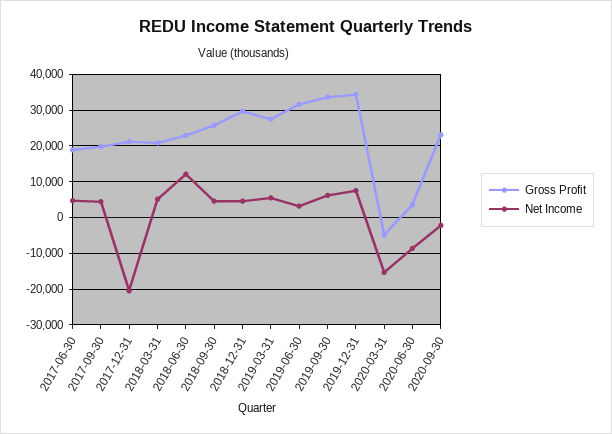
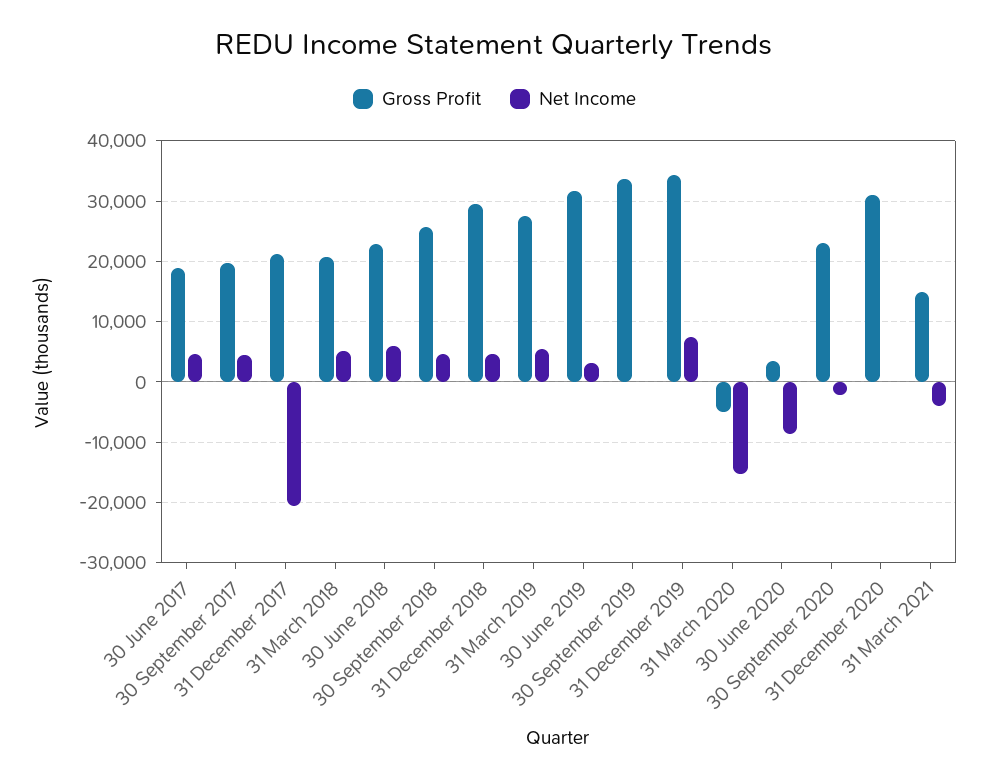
Net Income, 2018-06-30: 12000 -> 6000
Net Income, 2019-09-30: 6000 -> 0
Gross Profit, 31 December 2020: none -> 31000
Net Income, 31 December 2020: none -> 0
Gross Profit, 31 March 2021: none -> 15000
Net Income, 31 March 2021: none -> -4000

